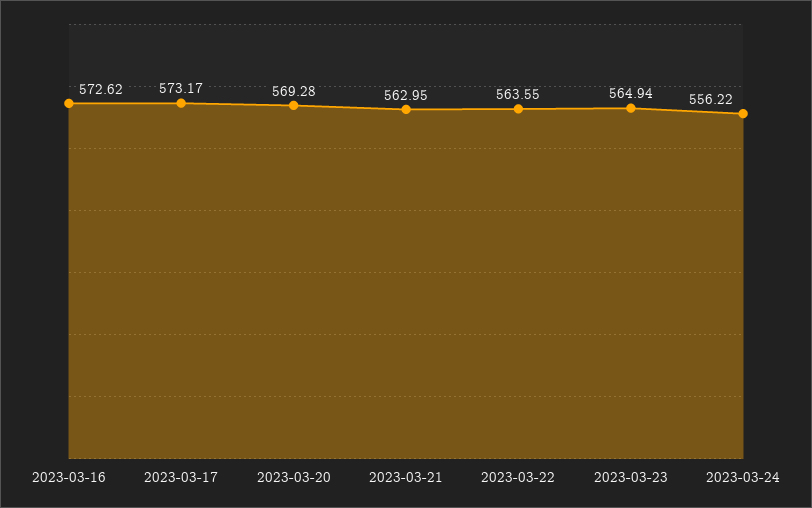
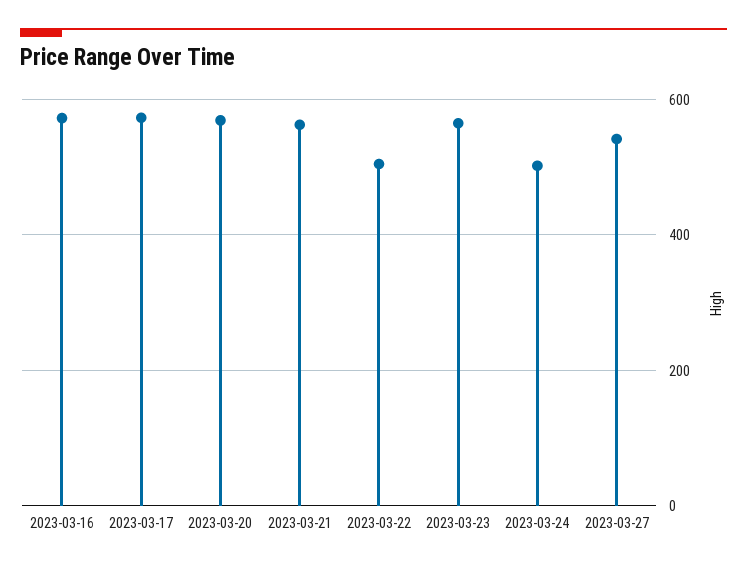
2023-03-22: 563.55 -> 500
2023-03-24: 556.22 -> 500
2023-03-27: none -> 540

